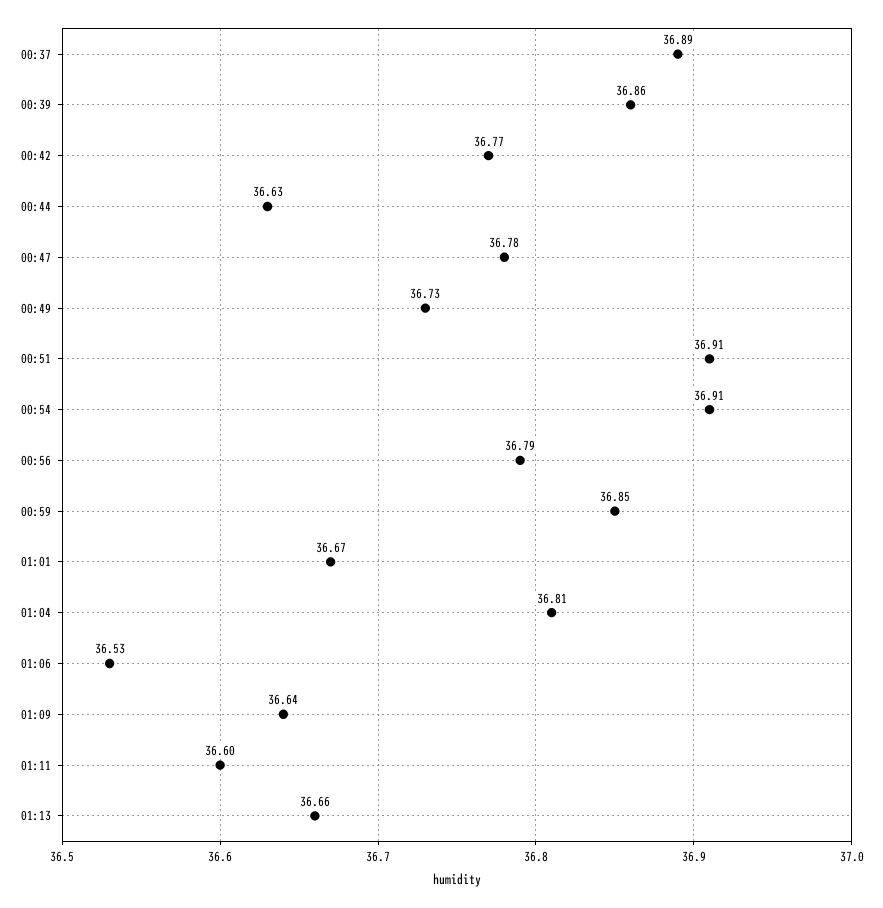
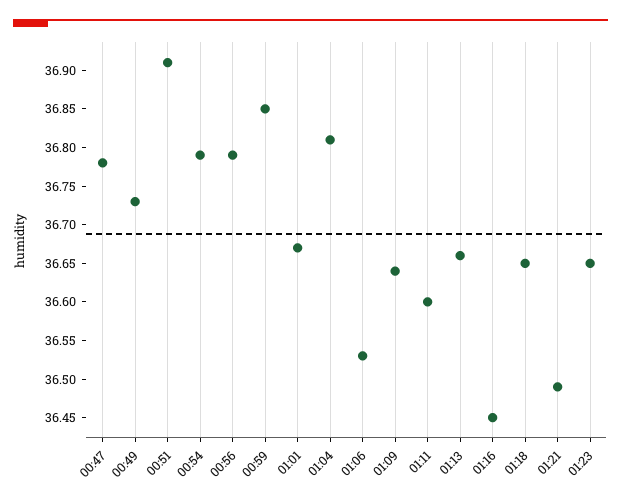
00:37: 36.89 -> none
00:39: 36.86 -> none
00:42: 36.77 -> none
00:44: 36.63 -> none
00:54: 36.91 -> 36.8
01:16: none -> 36.45
01:18: none -> 36.65
01:21: none -> 36.5
01:23: none -> 36.65

